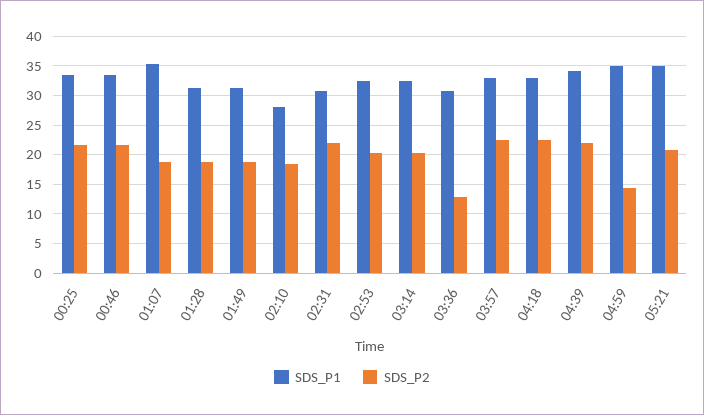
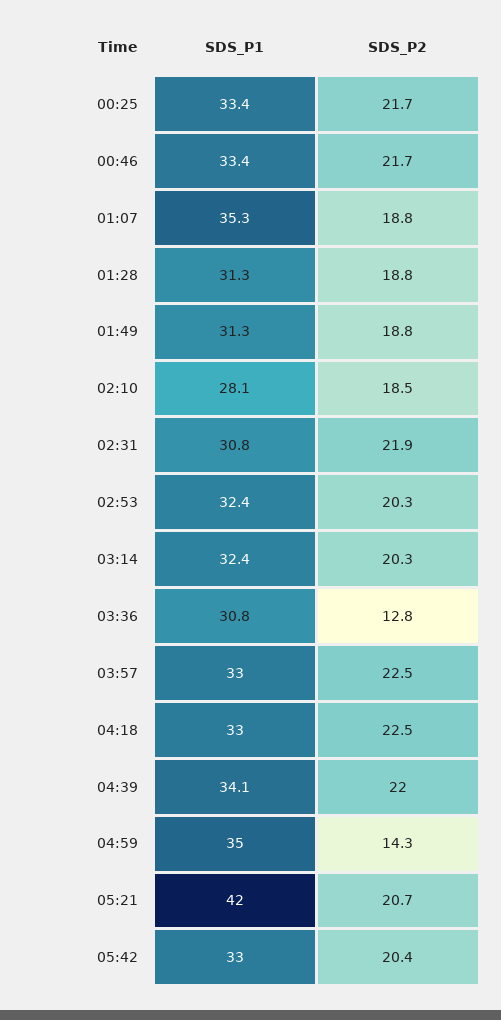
SDS_P1, 05:21: 35 -> 42
SDS_P1, 05:42: none -> 33
SDS_P2, 05:42: none -> 20.4

